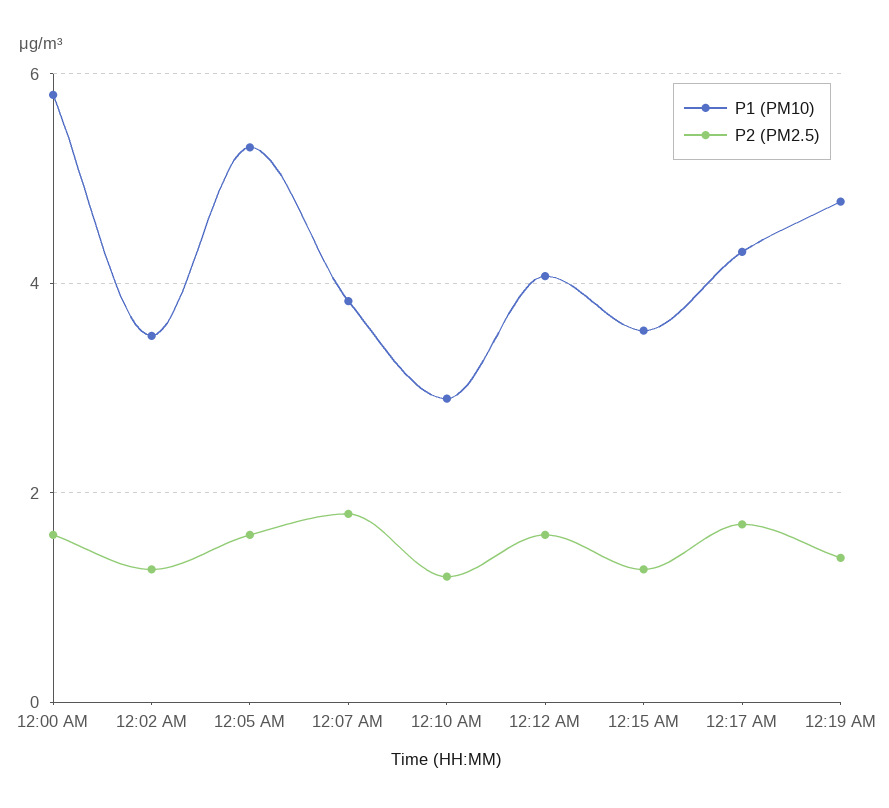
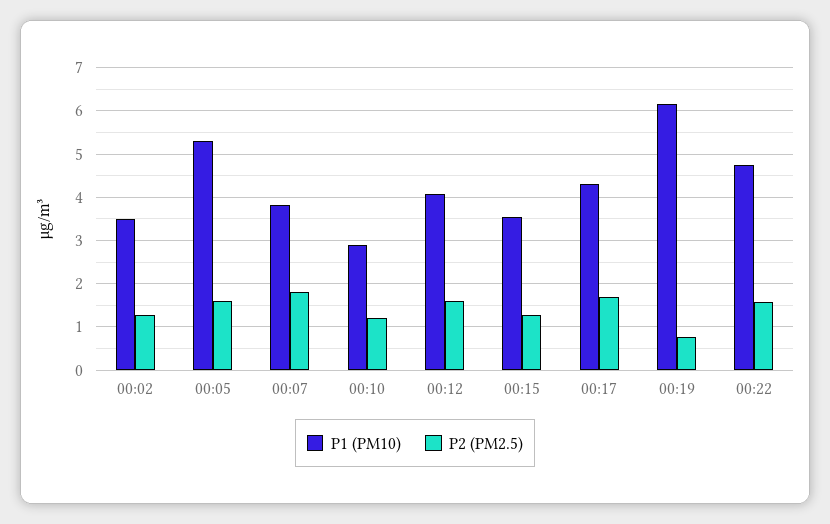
P1 (PM10), 12:00 AM: 5.8 -> none
P2 (PM2.5), 12:00 AM: 1.6 -> none
P1 (PM10), 12:19 AM: 4.8 -> 6.2
P2 (PM2.5), 12:19 AM: 1.4 -> 0.8
P1 (PM10), 00:22: none -> 4.8
P2 (PM2.5), 00:22: none -> 1.6

